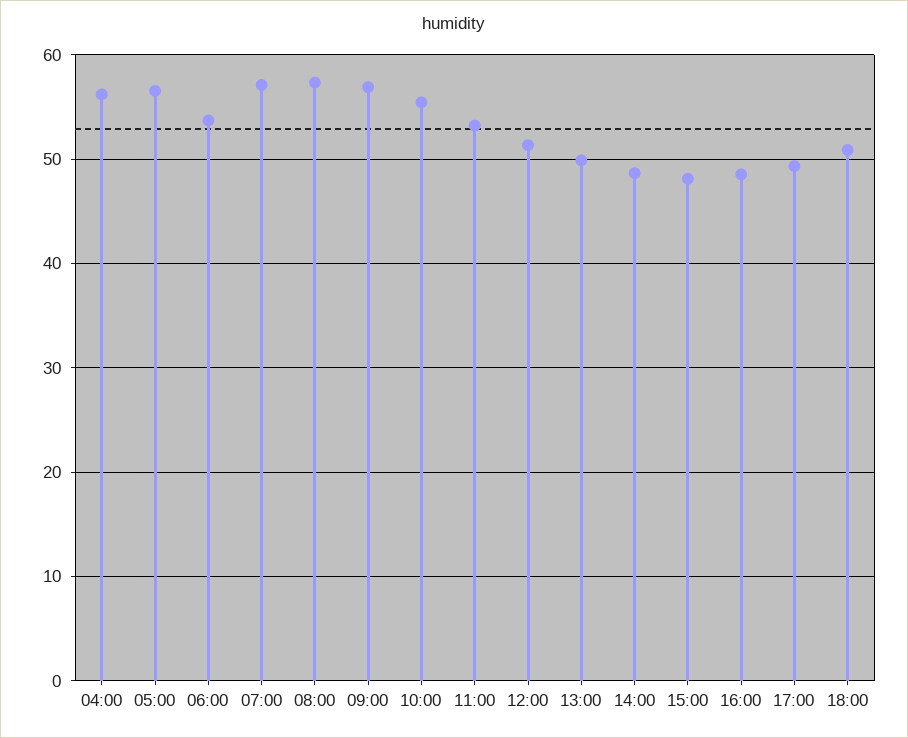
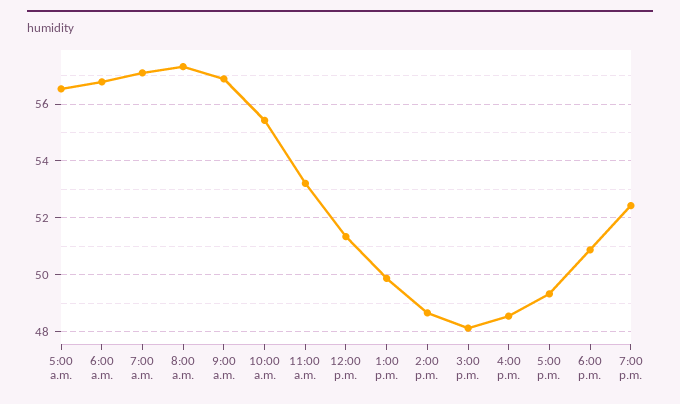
04:00: 56 -> none
06:00: 54 -> 56.75
7:00 p.m.: none -> 52.5

